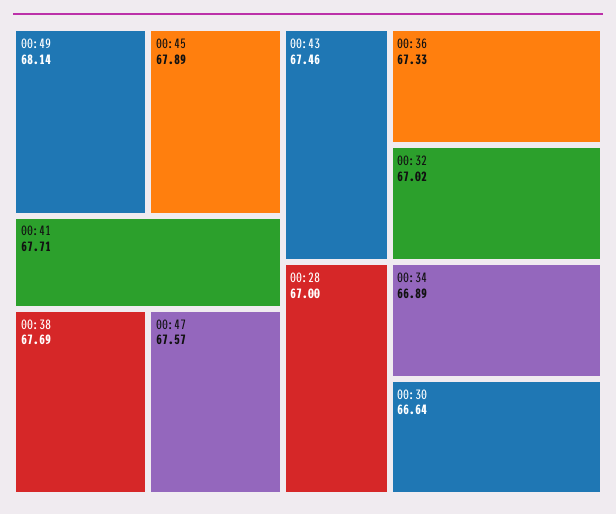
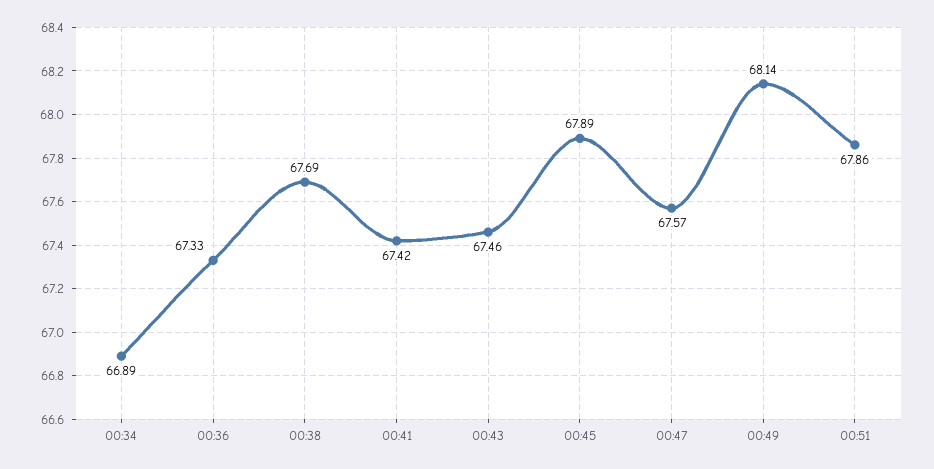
00:41: 67.71 -> 67.42
00:32: 67.02 -> none
00:28: 67 -> none
00:30: 66.64 -> none
00:51: none -> 67.86

